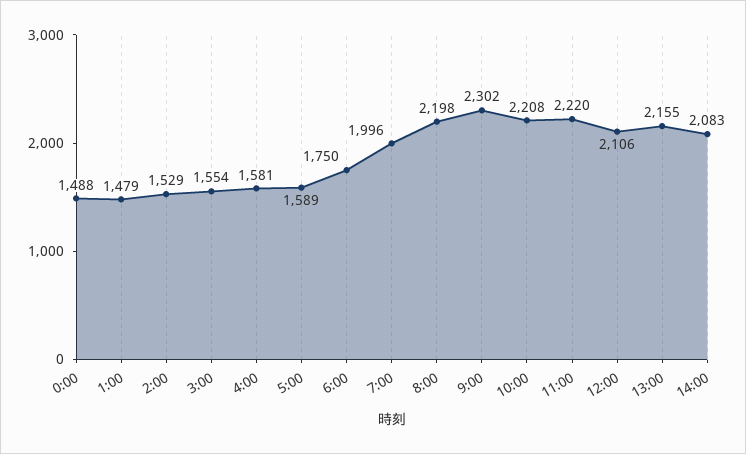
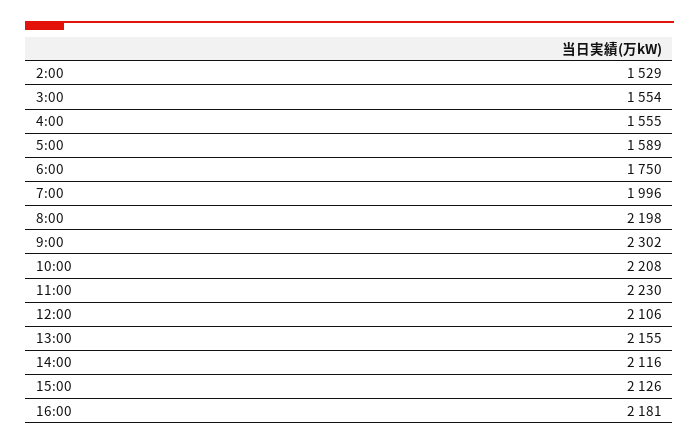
0:00: 1488 -> none
1:00: 1479 -> none
4:00: 1581 -> 1555
11:00: 2220 -> 2230
14:00: 2083 -> 2116
15:00: none -> 2126
16:00: none -> 2181

